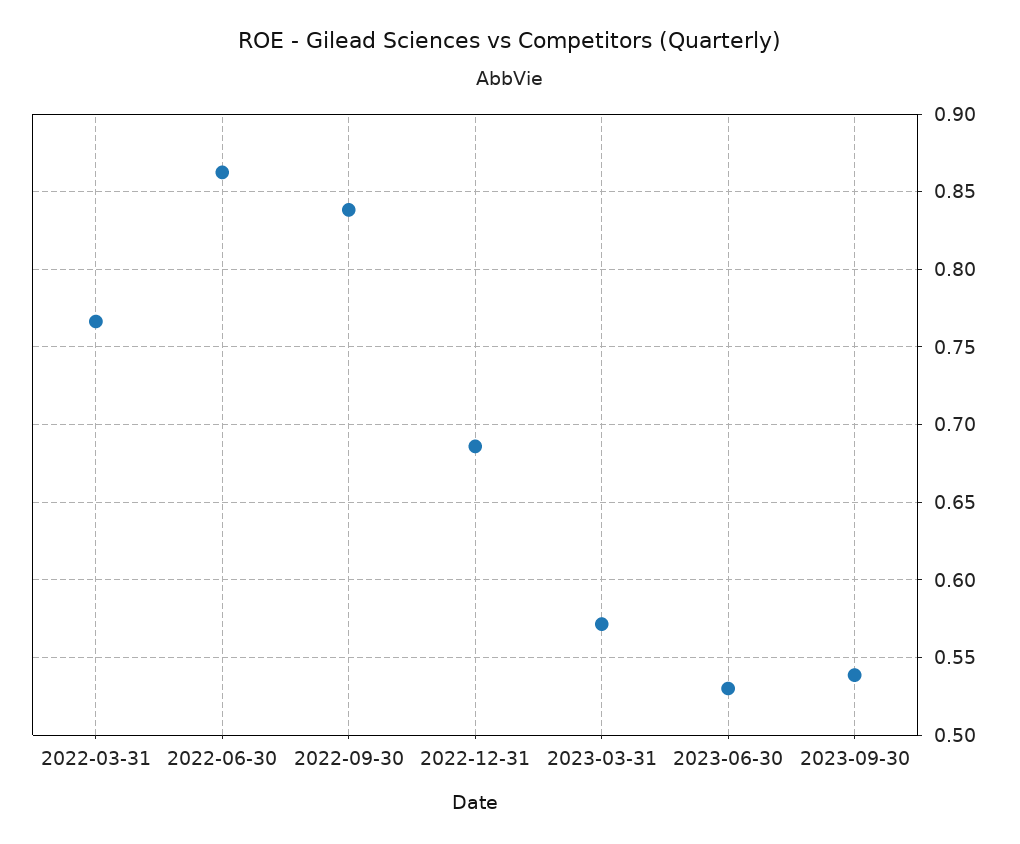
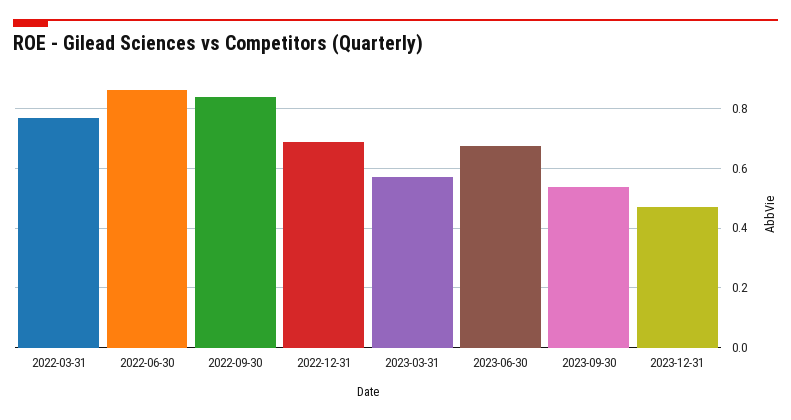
2023-06-30: 0.53 -> 0.675
2023-12-31: none -> 0.475

